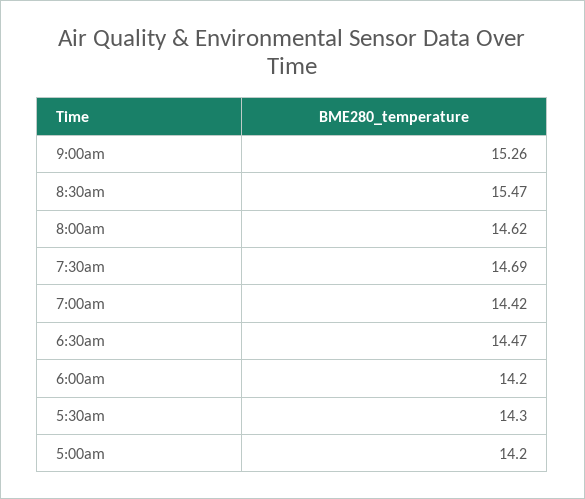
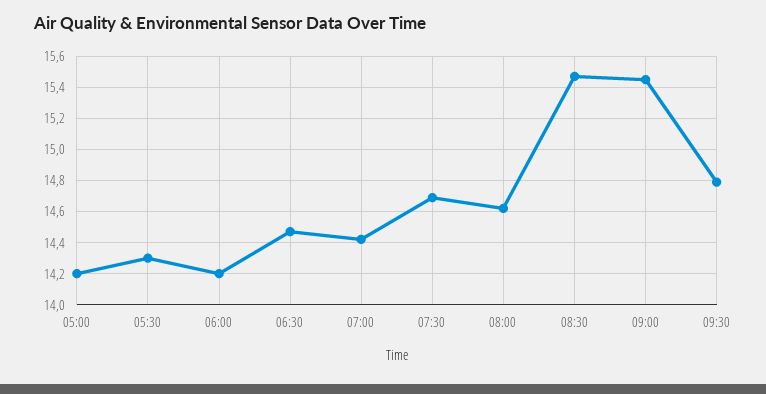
9:00am: 15.26 -> 15.45
09:30: none -> 14.8

